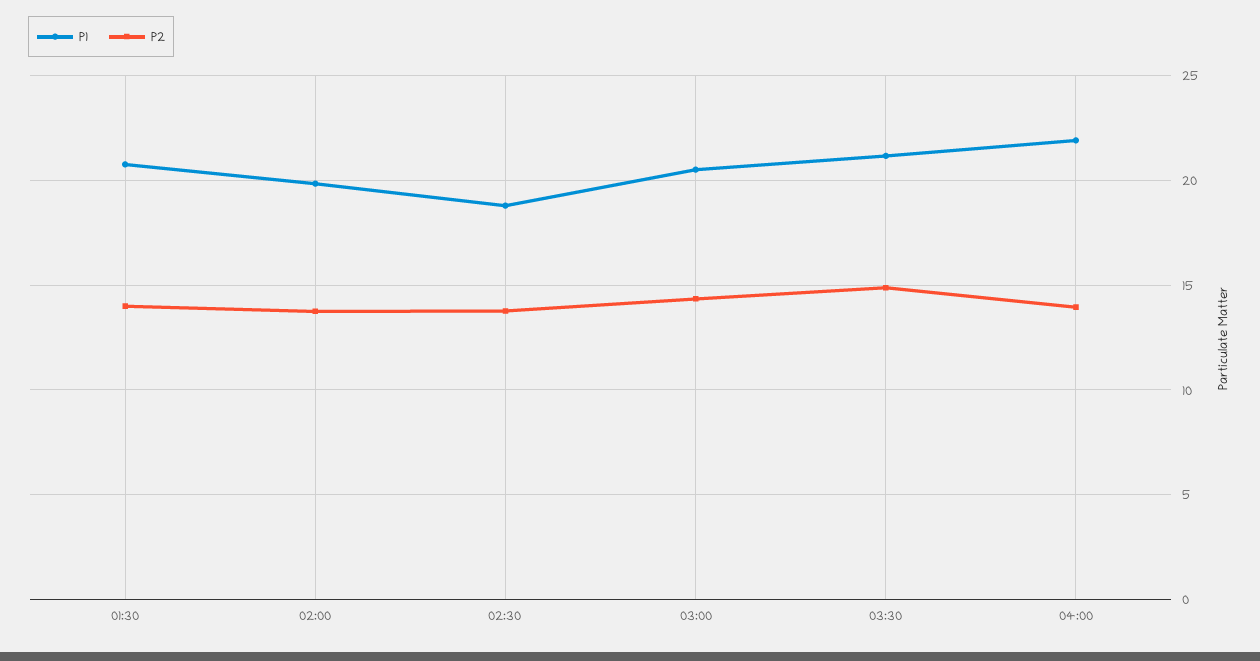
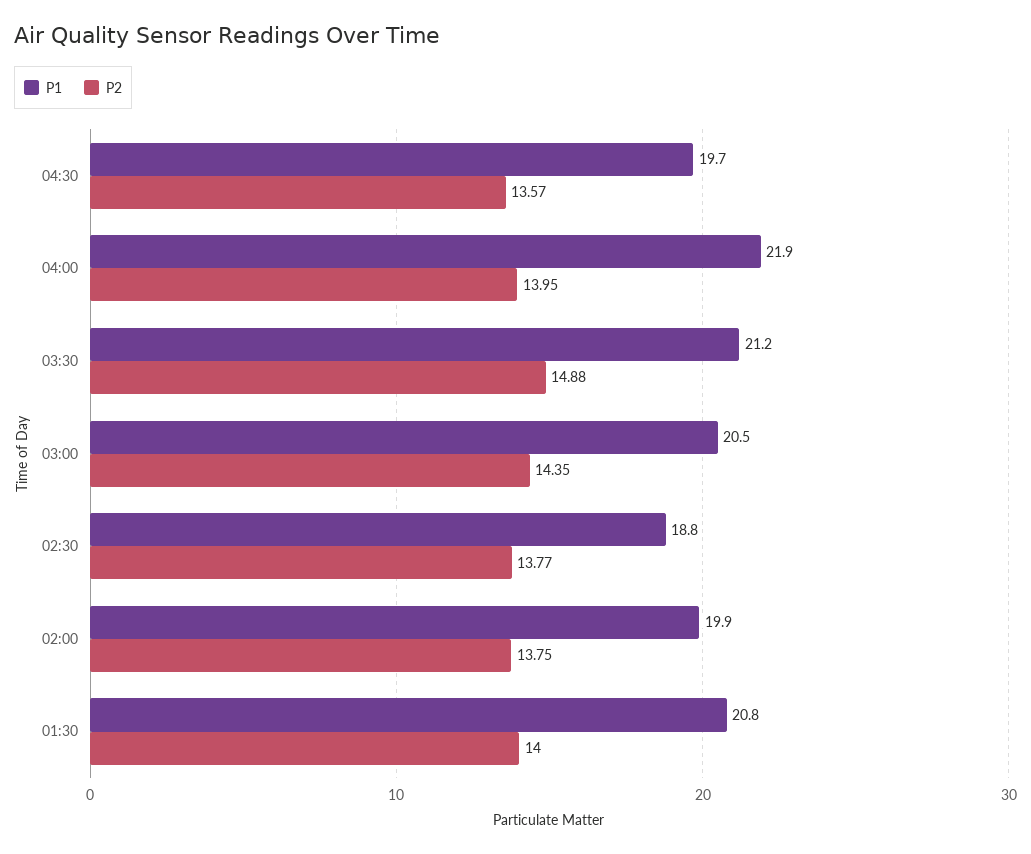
P1, 04:30: none -> 19.7
P2, 04:30: none -> 13.57

